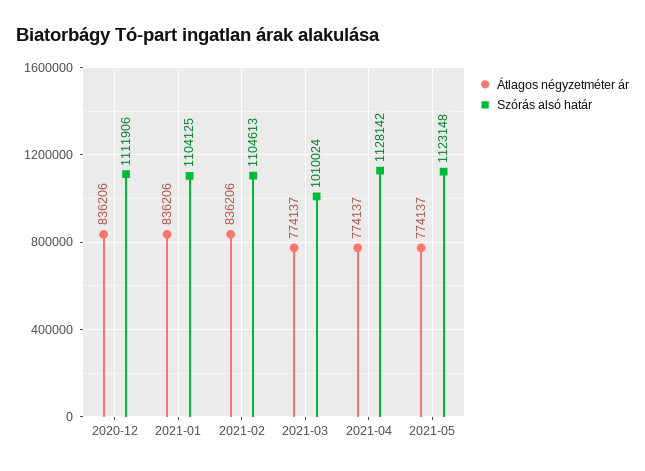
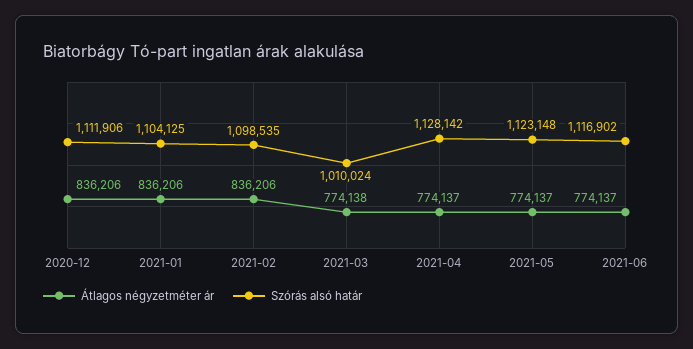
Szórás alsó határ, 2021-02: 1104613 -> 1098535
Átlagos négyzetméter ár, 2021-03: 774137 -> 774138
Átlagos négyzetméter ár, 2021-06: none -> 774137
Szórás alsó határ, 2021-06: none -> 1116902

